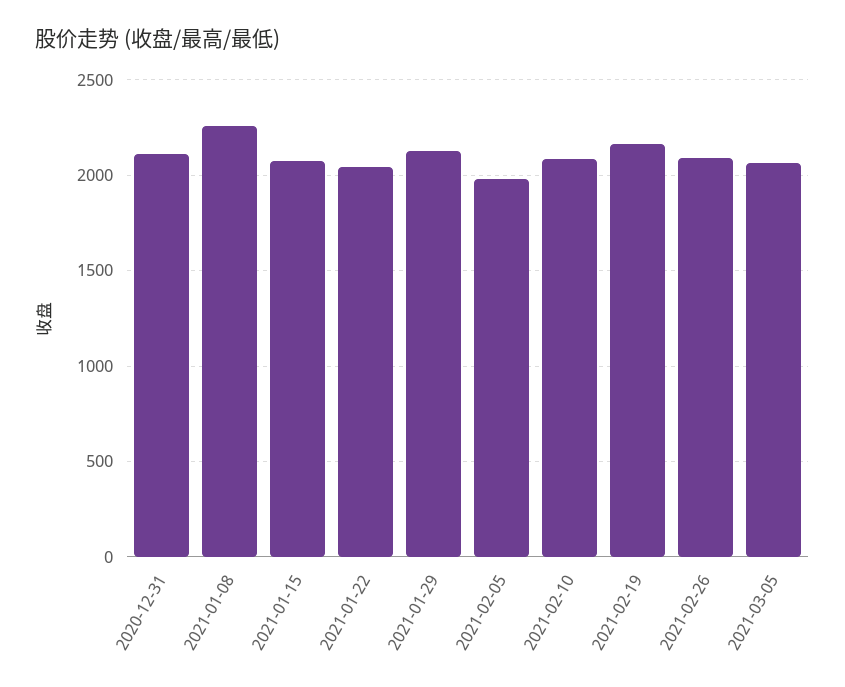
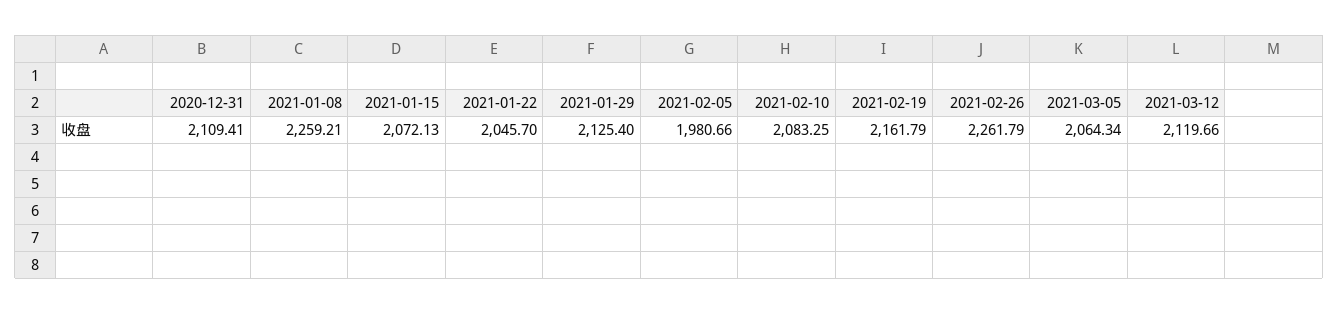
2021-02-26: 2100 -> 2261.79
2021-03-12: none -> 2119.66

